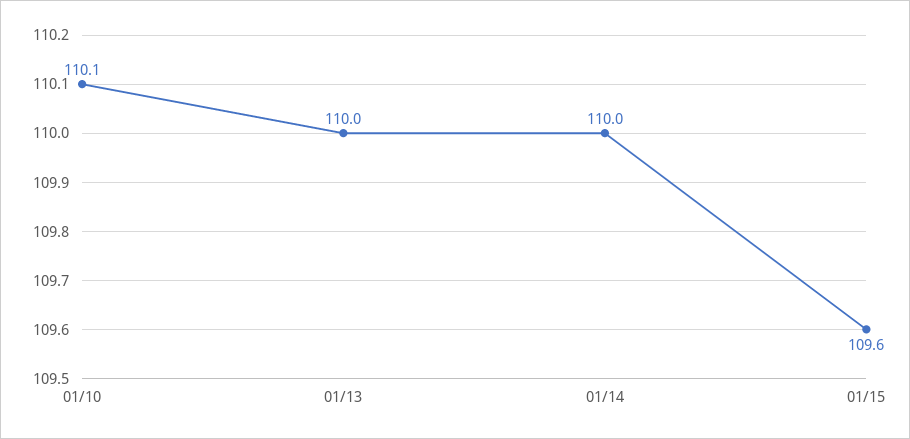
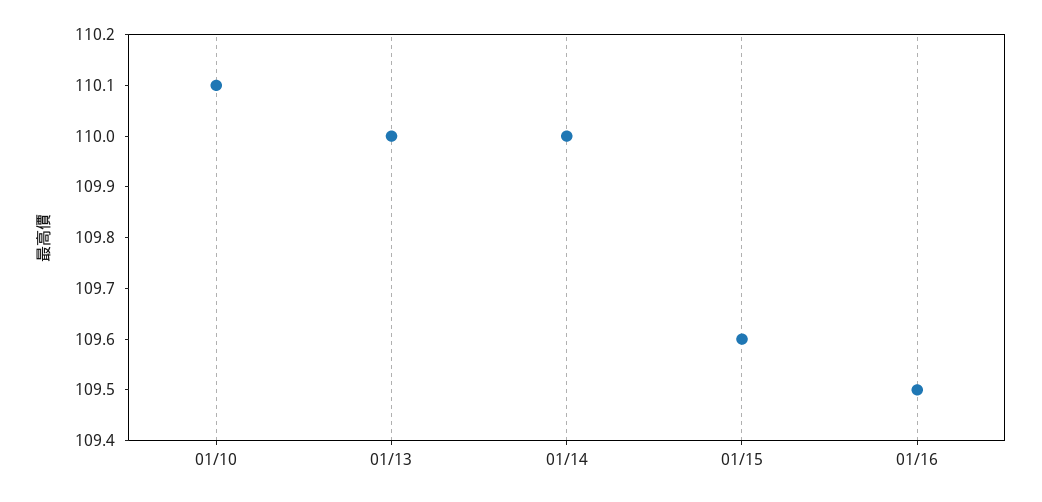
01/16: none -> 109.5

